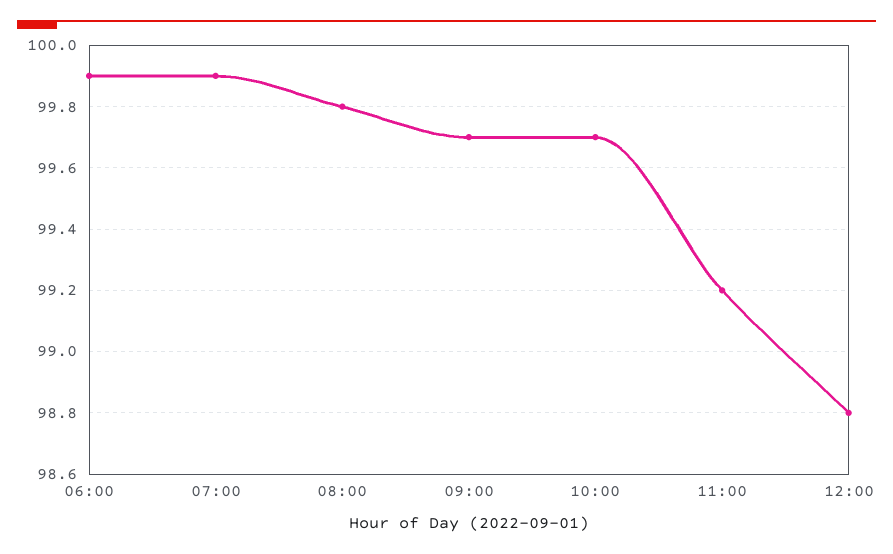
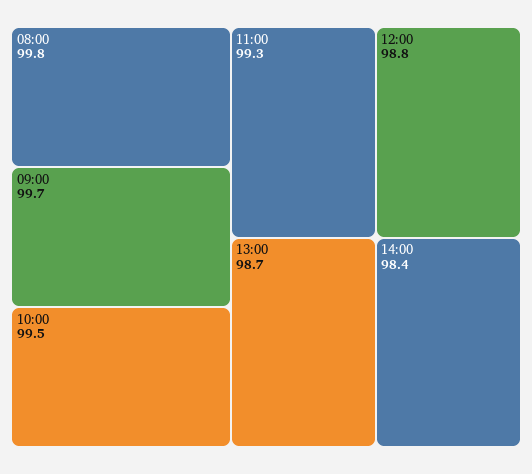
06:00: 99.9 -> none
07:00: 99.9 -> none
10:00: 99.7 -> 99.5
11:00: 99.2 -> 99.3
13:00: none -> 98.7
14:00: none -> 98.4

